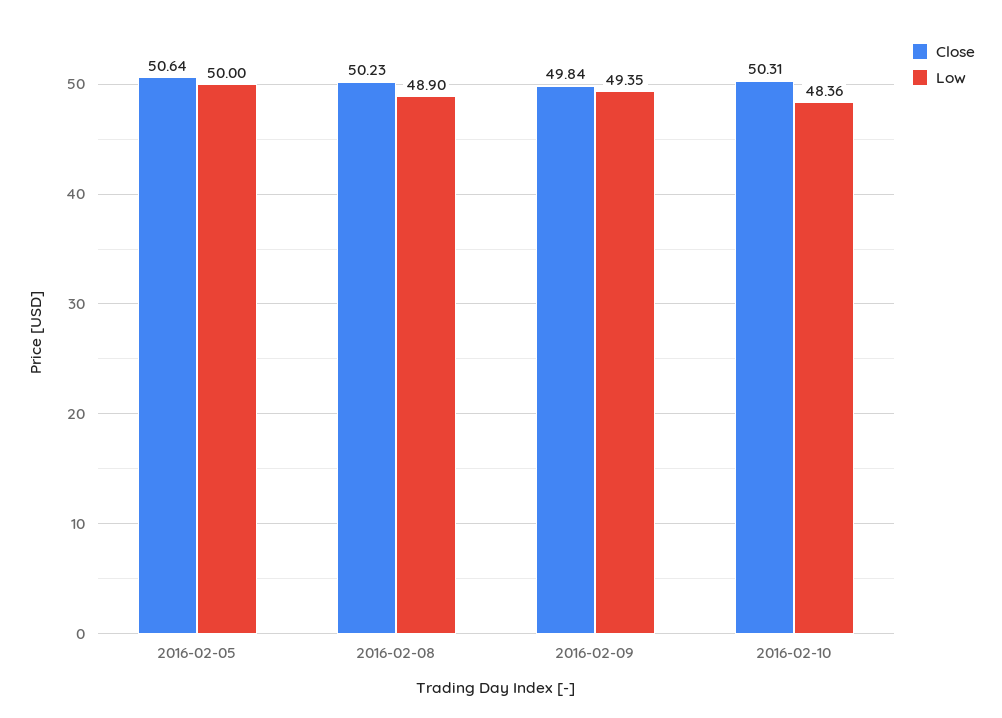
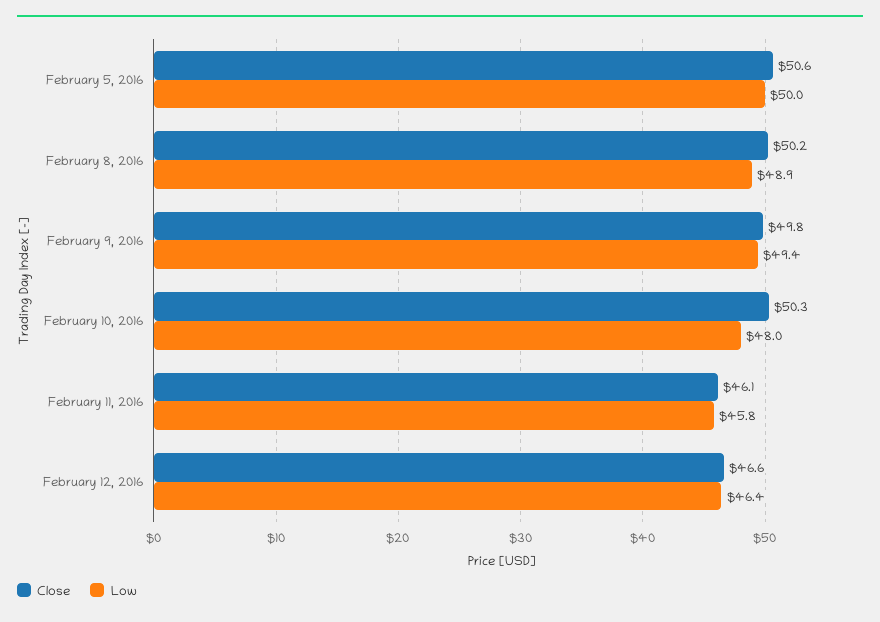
Low, 2016-02-10: 48.36 -> 48
Close, February 11, 2016: none -> 46.1
Low, February 11, 2016: none -> 45.8
Close, February 12, 2016: none -> 46.6
Low, February 12, 2016: none -> 46.4

